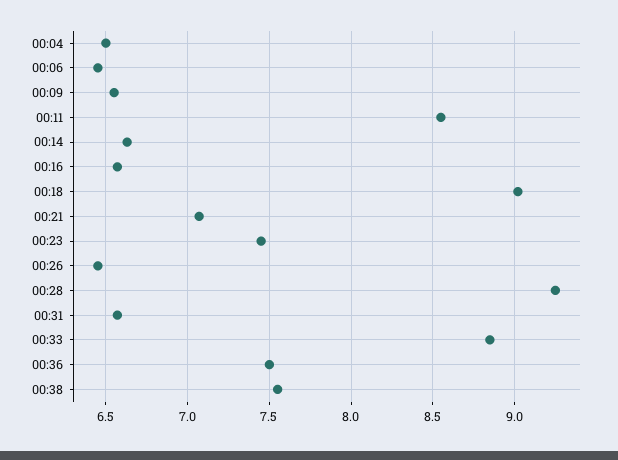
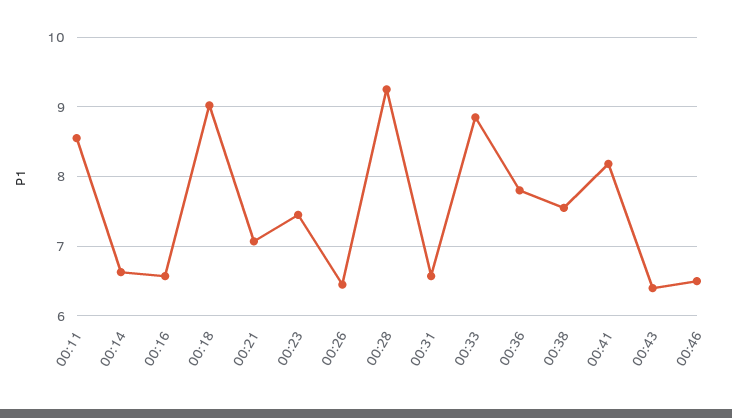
00:04: 6.5 -> none
00:06: 6.45 -> none
00:09: 6.55 -> none
00:36: 7.5 -> 7.8
00:41: none -> 8.2
00:43: none -> 6.4
00:46: none -> 6.5

